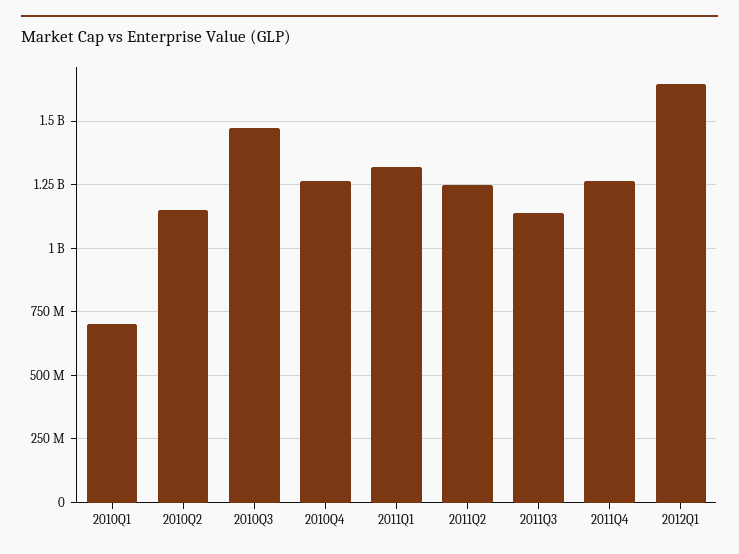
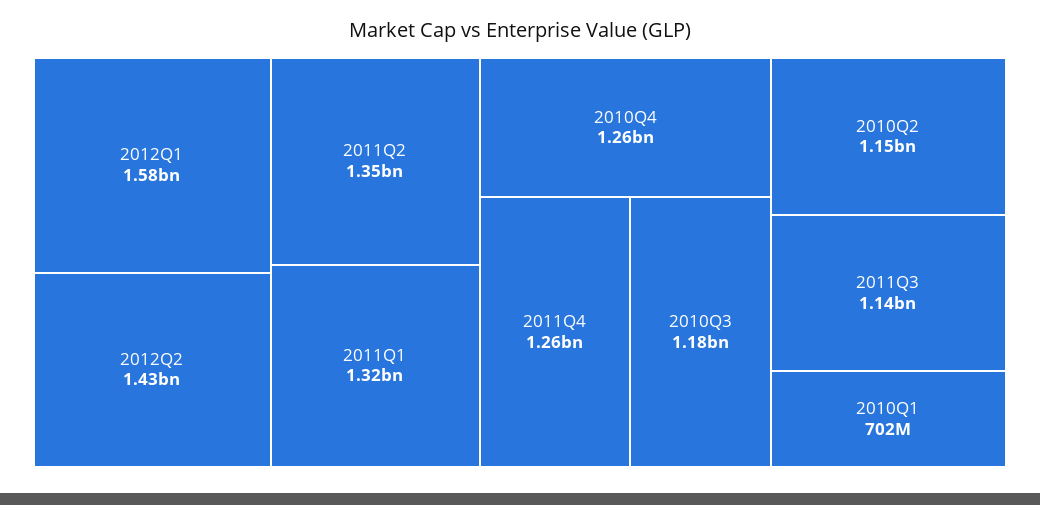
2010Q3: 1475000000 -> 1180000000
2011Q2: 1250000000 -> 1350000000
2012Q1: 1650000000 -> 1580000000
2012Q2: none -> 1430000000

